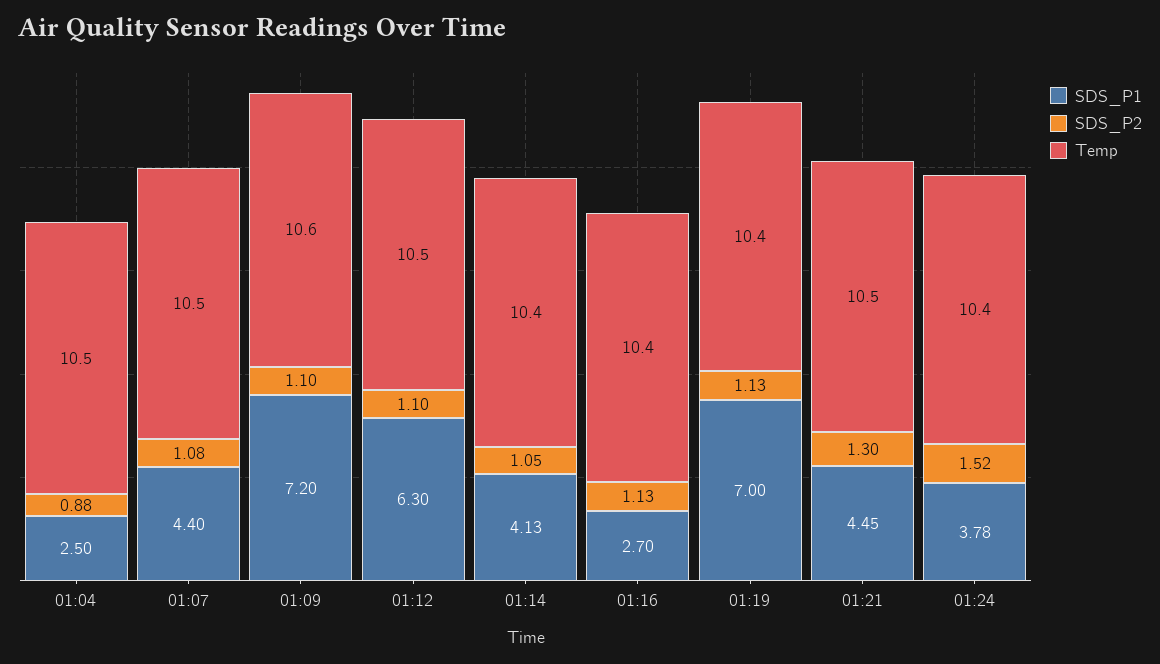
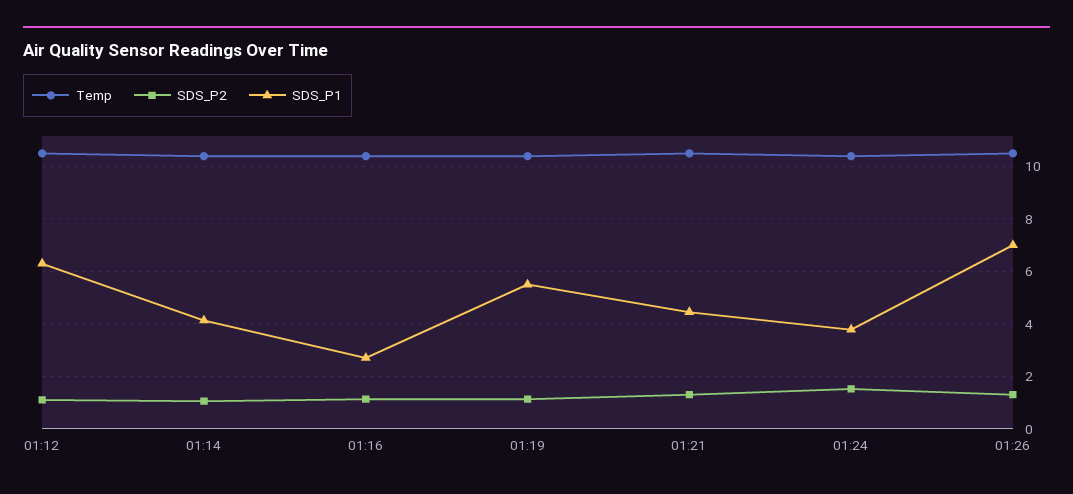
SDS_P1, 01:04: 2.5 -> none
SDS_P2, 01:04: 0.88 -> none
Temp, 01:04: 10.5 -> none
SDS_P1, 01:07: 4.4 -> none
SDS_P2, 01:07: 1.08 -> none
Temp, 01:07: 10.5 -> none
SDS_P1, 01:09: 7.2 -> none
SDS_P2, 01:09: 1.1 -> none
Temp, 01:09: 10.6 -> none
SDS_P1, 01:19: 7 -> 5.5
Temp, 01:26: none -> 10.5
SDS_P2, 01:26: none -> 1.25
SDS_P1, 01:26: none -> 7

